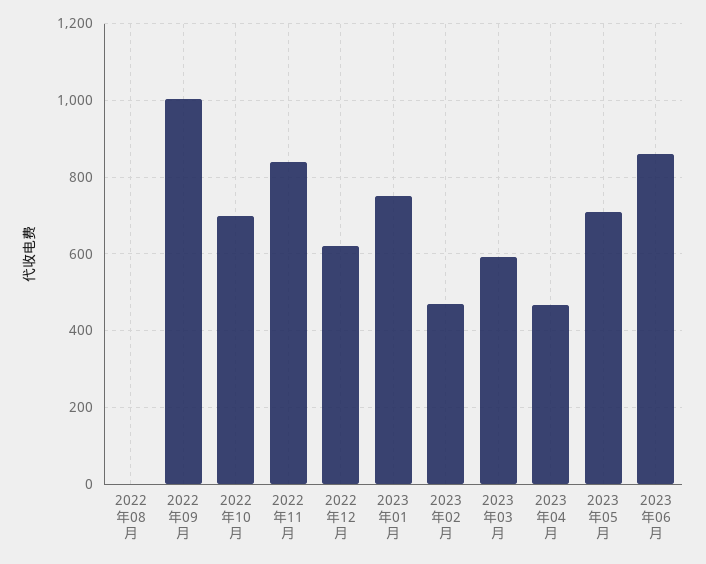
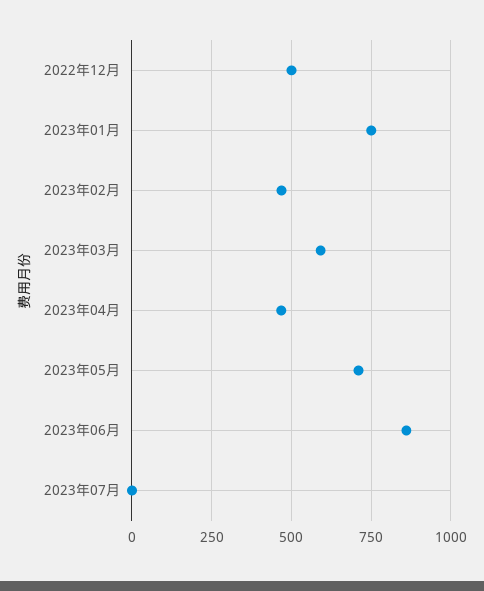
2022年08月: 0 -> none
2022年09月: 1000 -> none
2022年10月: 700 -> none
2022年11月: 840 -> none
2022年12月: 620 -> 500
2023年07月: none -> 0

